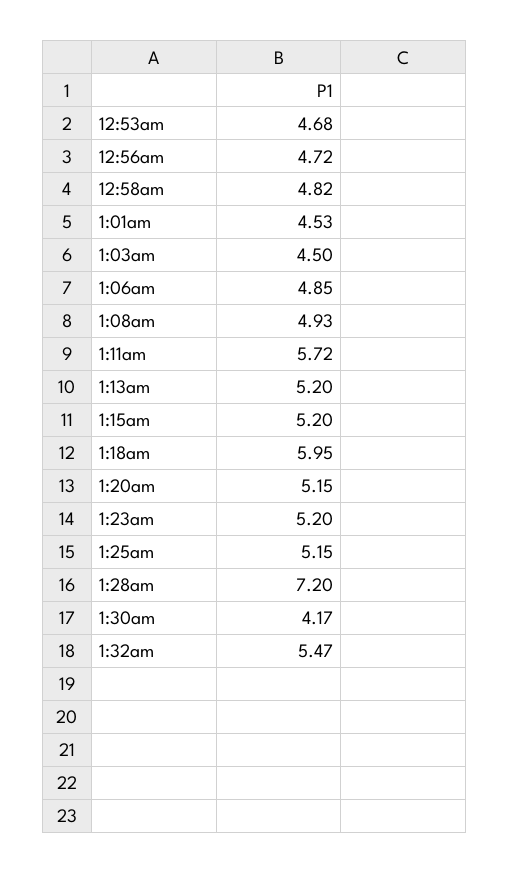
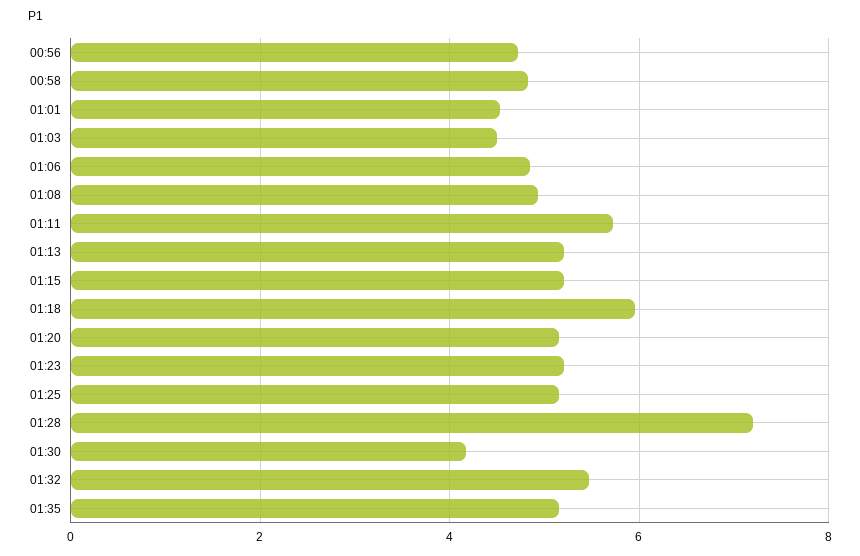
12:53am: 4.68 -> none
01:35: none -> 5.2

